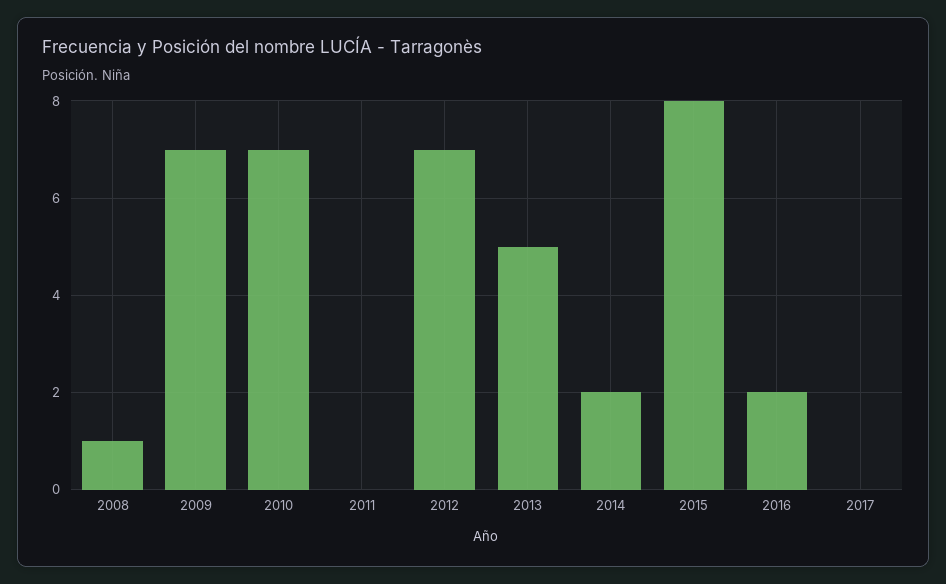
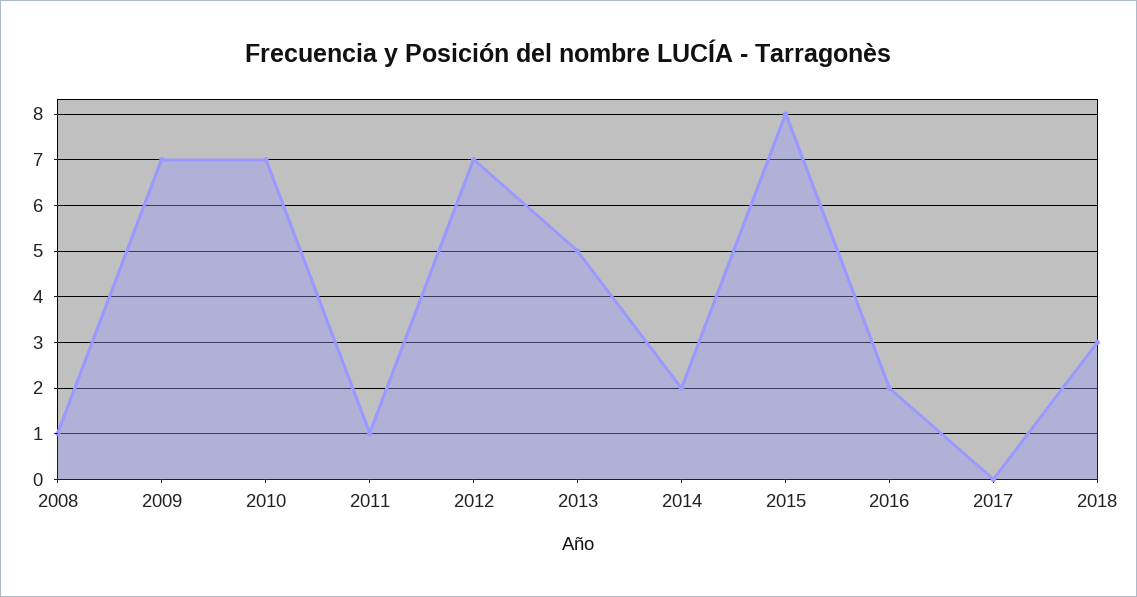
2011: 0 -> 1
2018: none -> 3

